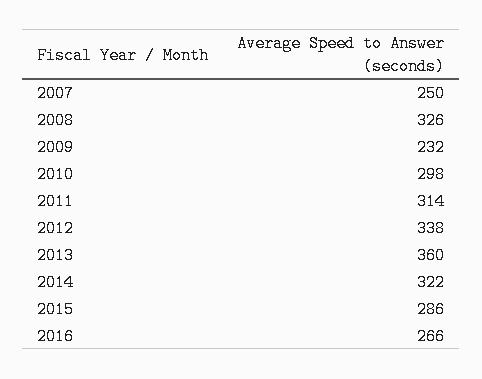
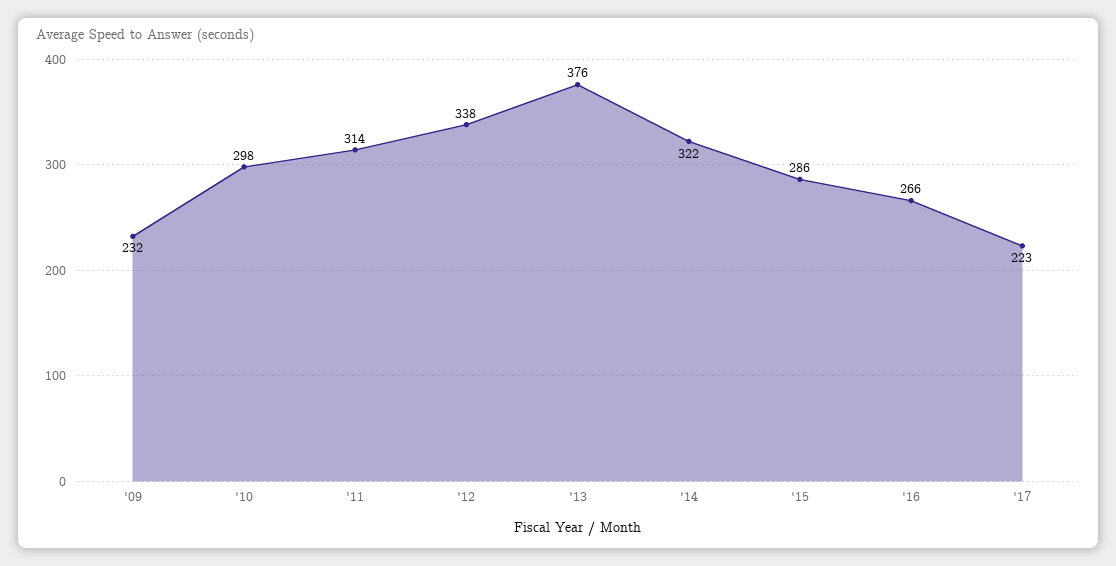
2007: 250 -> none
2008: 326 -> none
2013: 360 -> 376
'17: none -> 223

